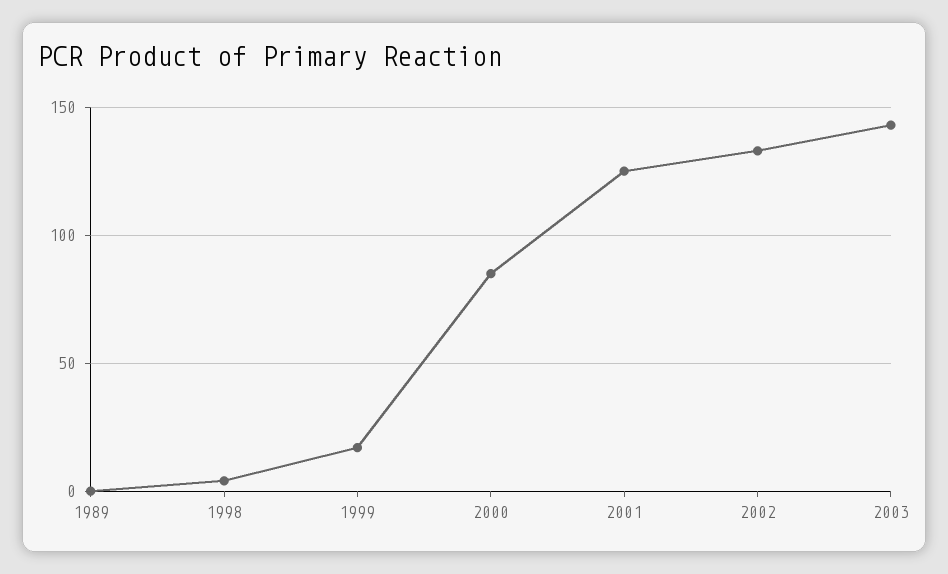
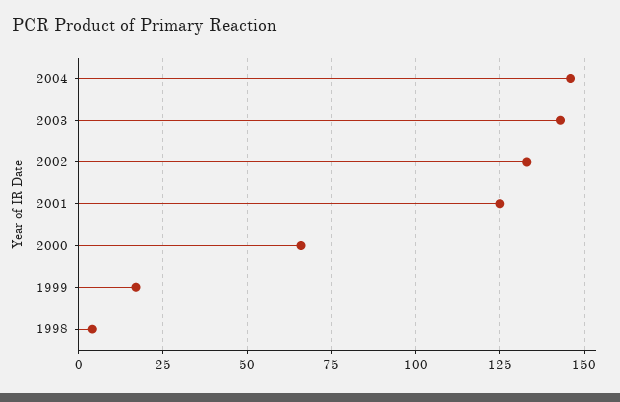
1989: 0 -> none
2000: 85 -> 65
2004: none -> 145

